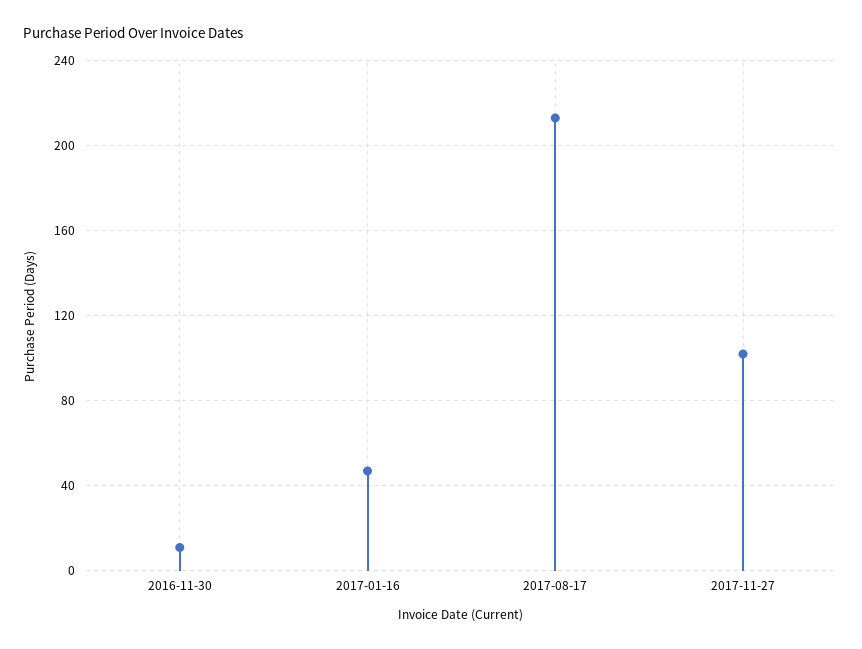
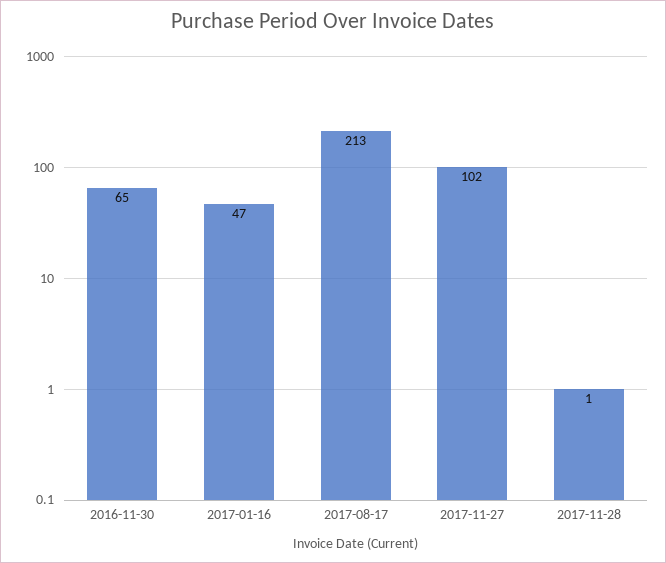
2016-11-30: 10 -> 65
2017-11-28: none -> 1

